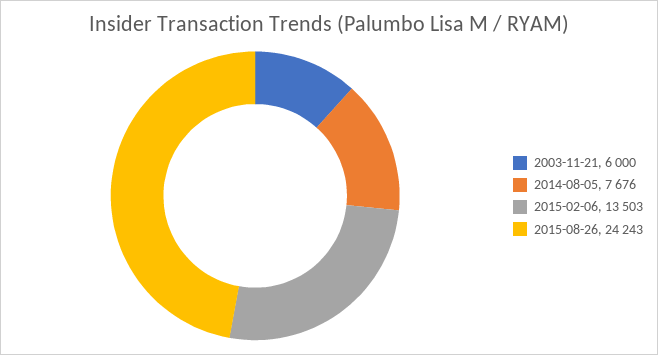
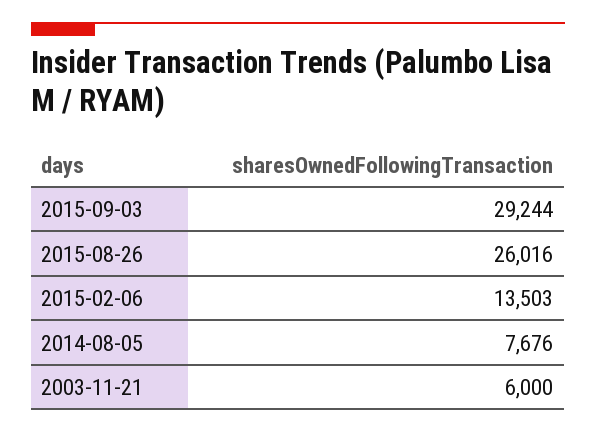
2015-08-26: 24243 -> 26016
2015-09-03: none -> 29244

